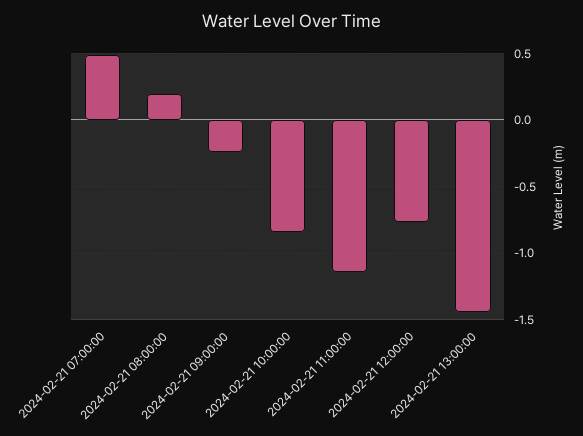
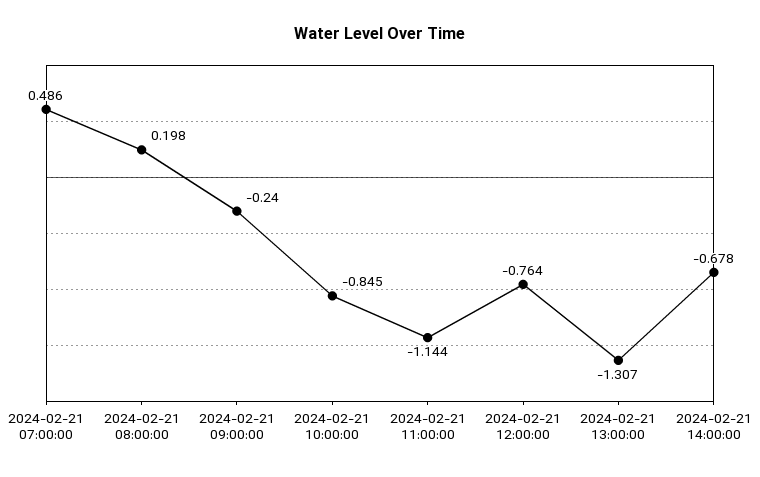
2024-02-21 13:00:00: -1.45 -> -1.307
2024-02-21 14:00:00: none -> -0.678

